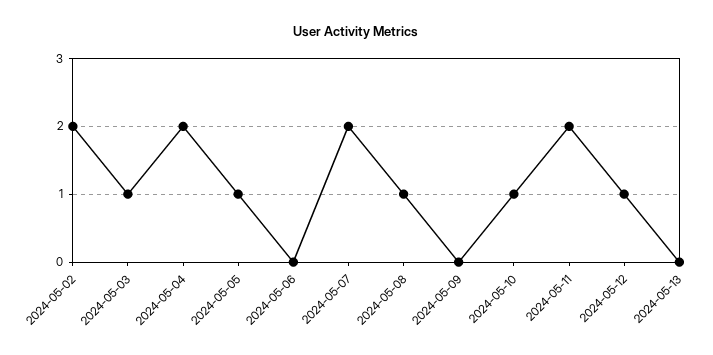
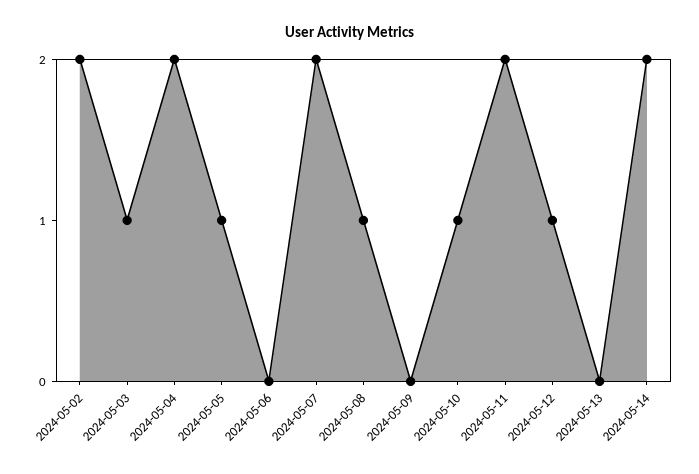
2024-05-14: none -> 2

